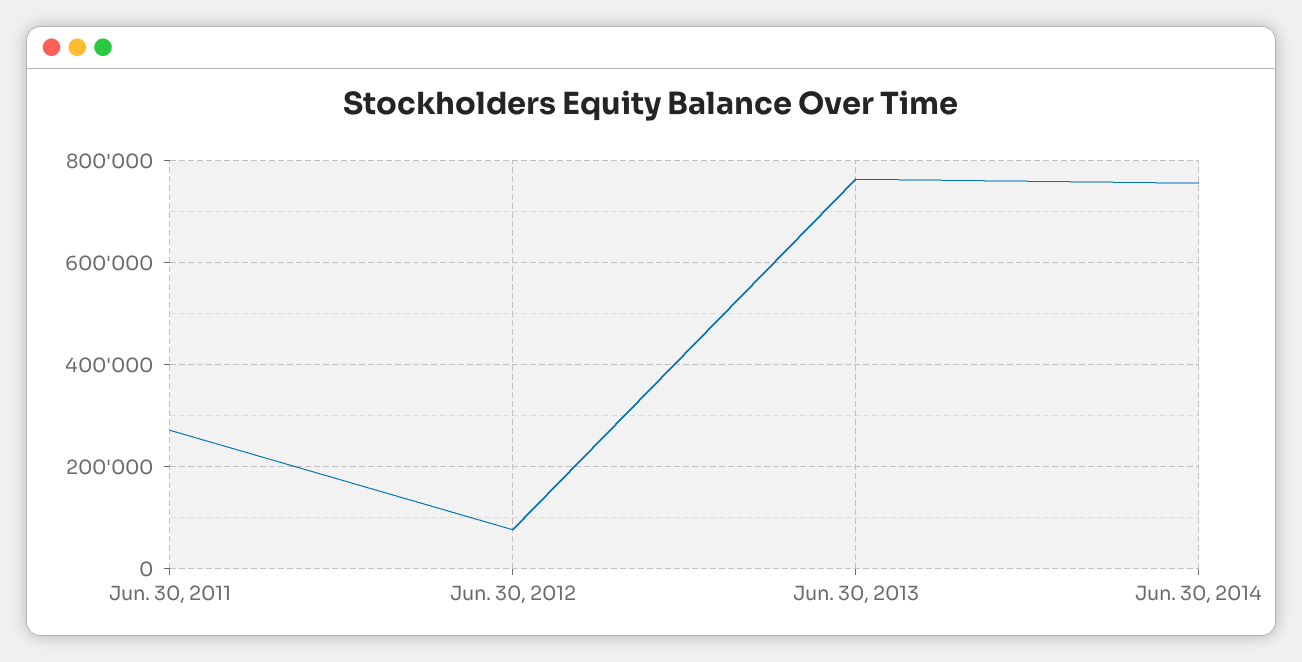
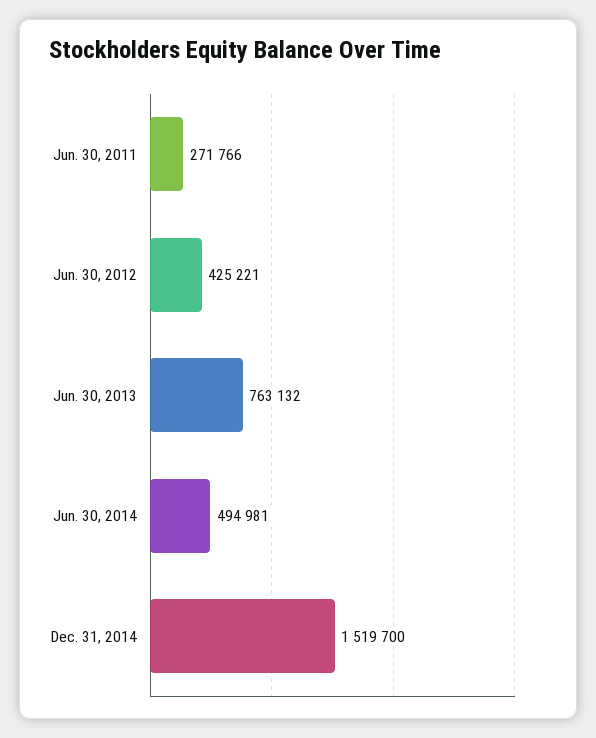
Jun. 30, 2012: 80000 -> 425221
Jun. 30, 2014: 760000 -> 494981
Dec. 31, 2014: none -> 1519700

